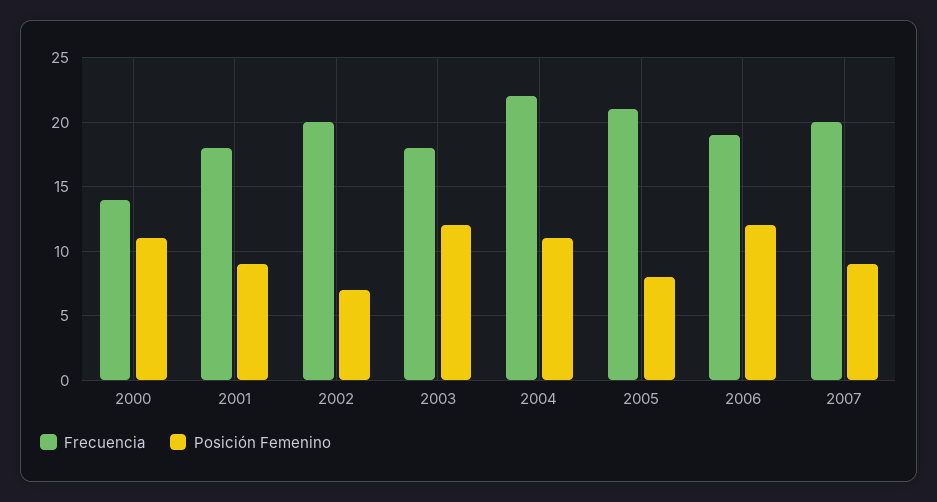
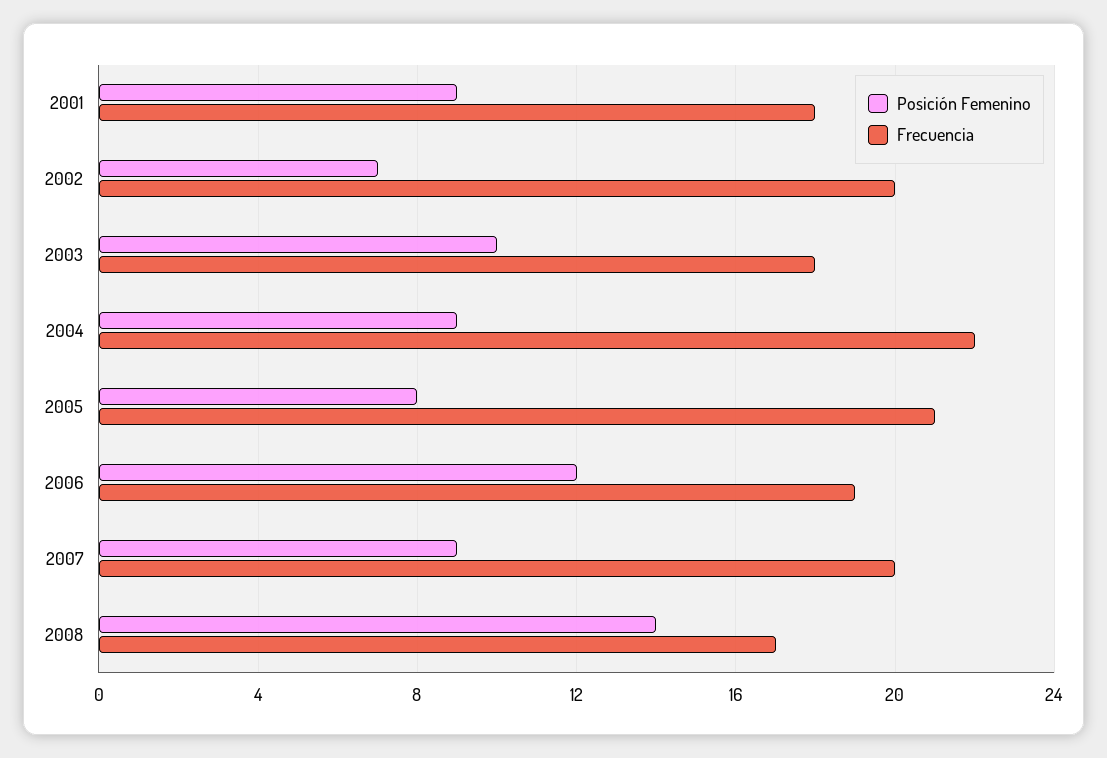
Frecuencia, 2000: 14 -> none
Posición Femenino, 2000: 11 -> none
Posición Femenino, 2003: 12 -> 10
Posición Femenino, 2004: 11 -> 9
Posición Femenino, 2008: none -> 14
Frecuencia, 2008: none -> 17

